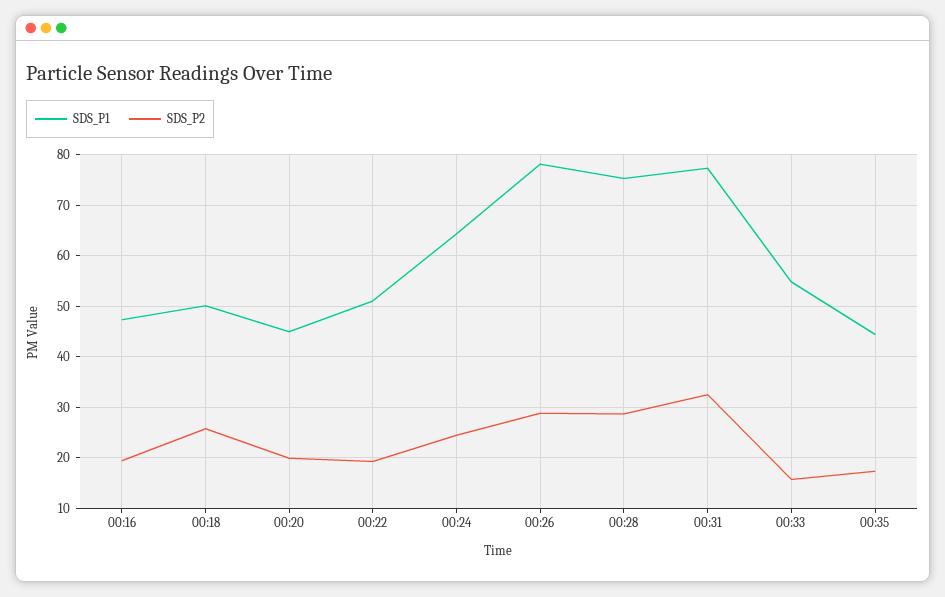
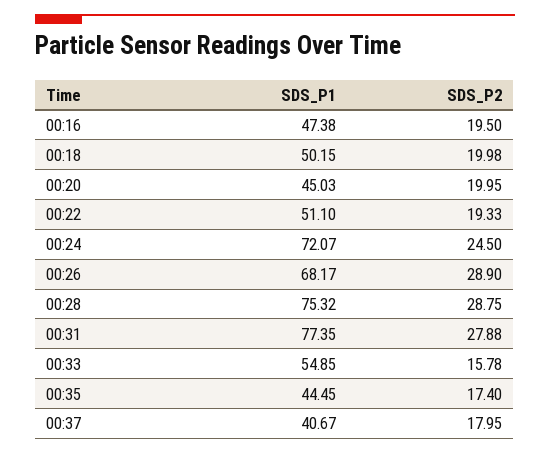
SDS_P2, 00:18: 26 -> 19.98
SDS_P1, 00:24: 64 -> 72.07
SDS_P1, 00:26: 78 -> 68.17
SDS_P2, 00:31: 32 -> 27.88
SDS_P1, 00:37: none -> 40.67
SDS_P2, 00:37: none -> 17.95

